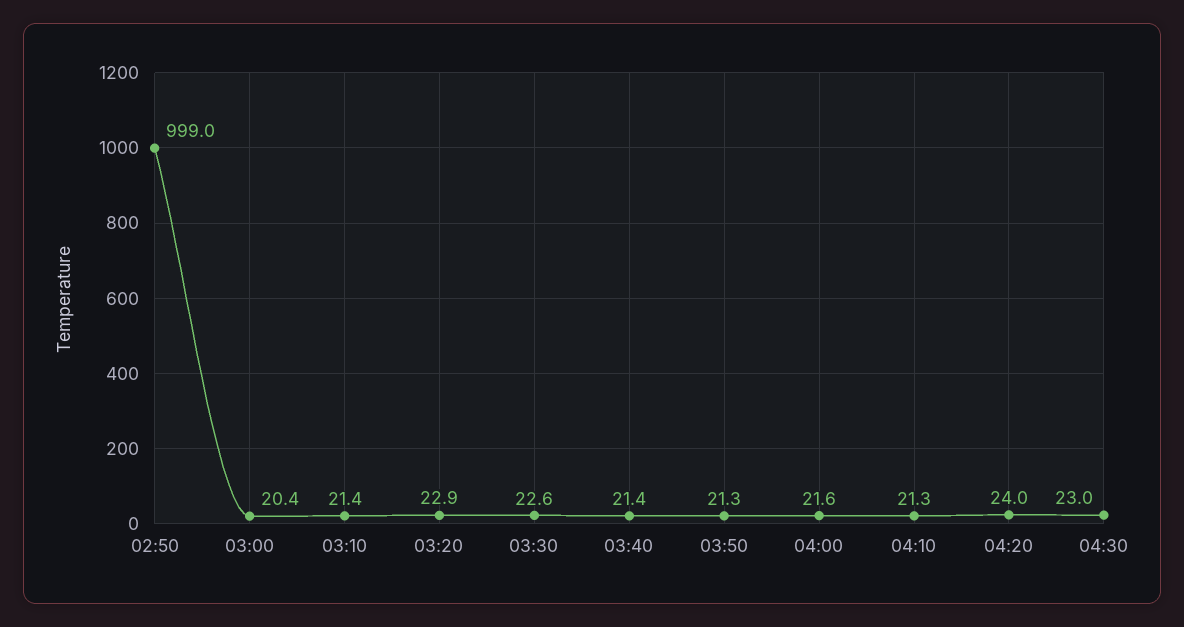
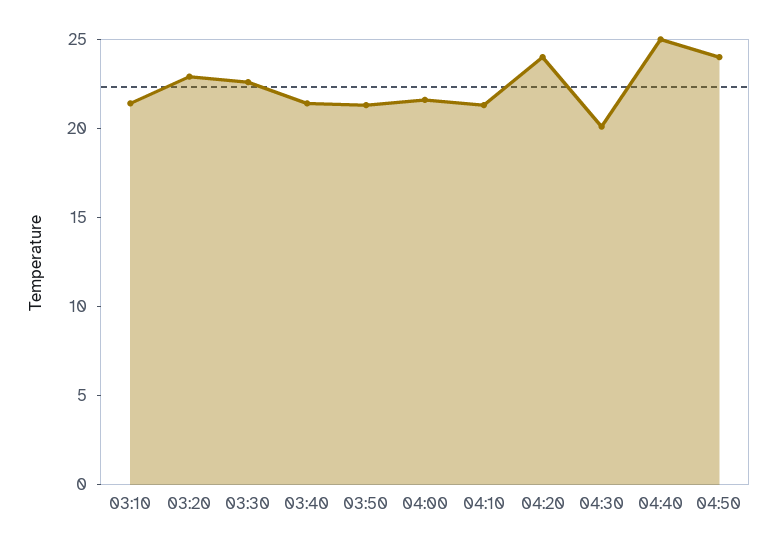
02:50: 999 -> none
03:00: 20.4 -> none
04:30: 23 -> 20
04:40: none -> 25
04:50: none -> 24

